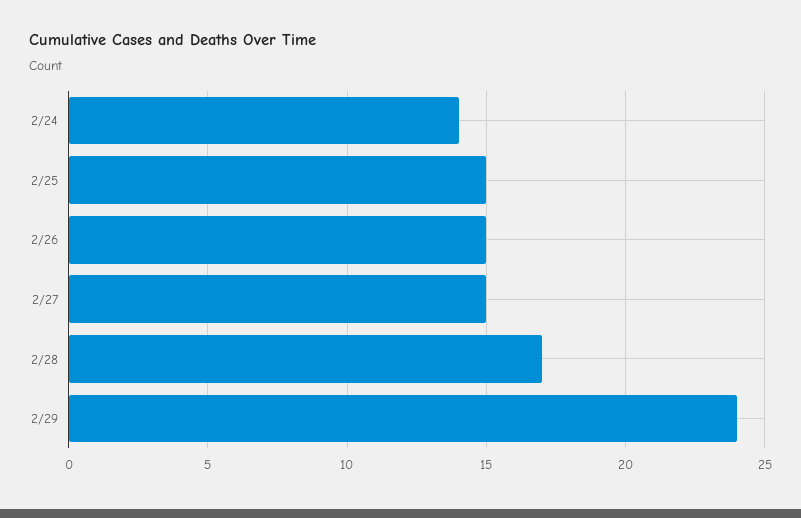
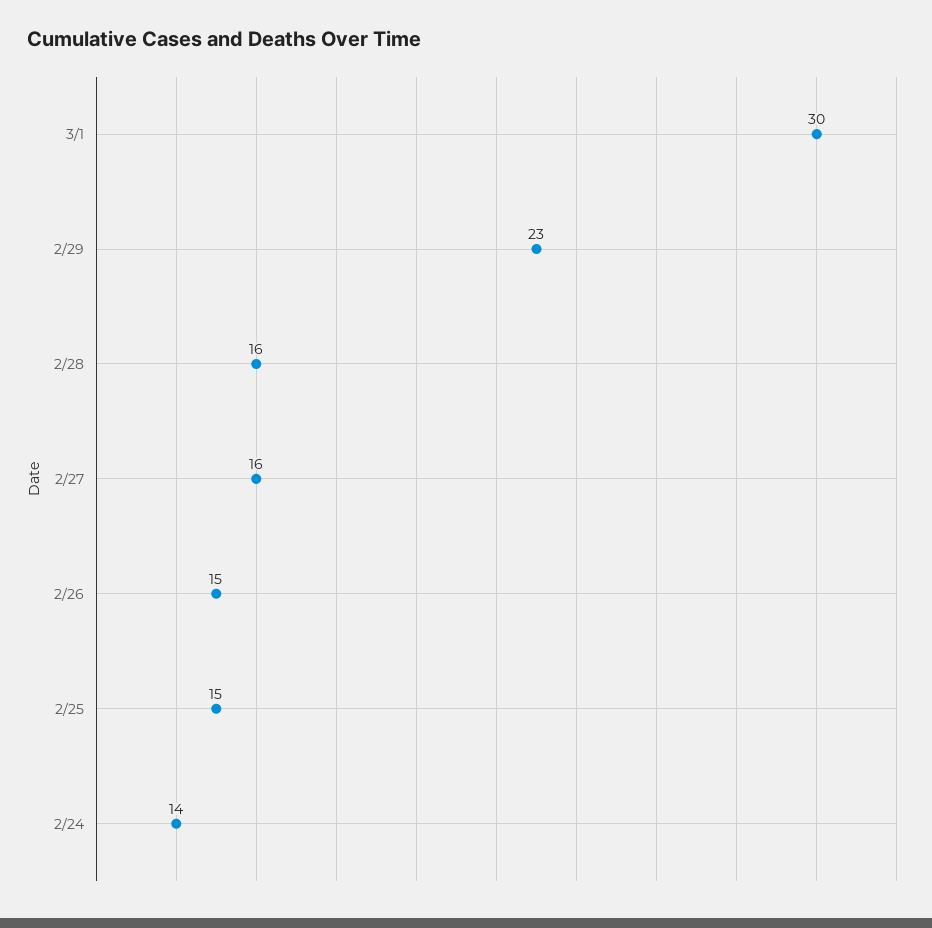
2/27: 15 -> 16
2/28: 17 -> 16
2/29: 24 -> 23
3/1: none -> 30

